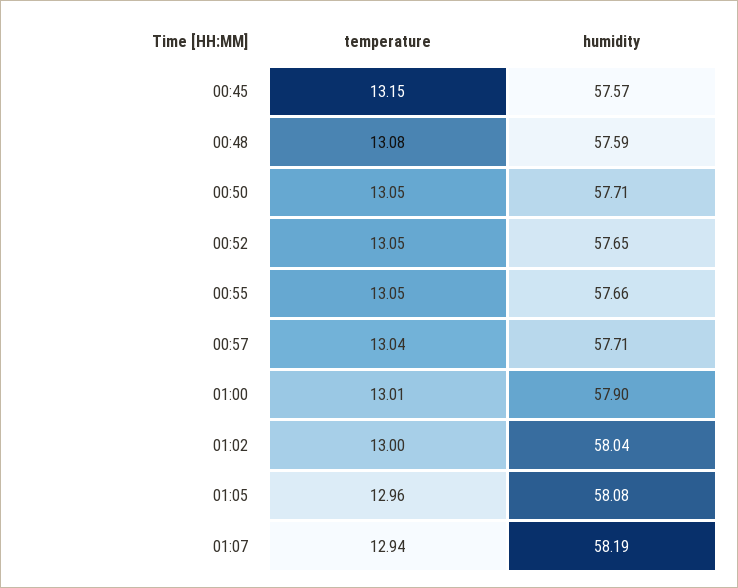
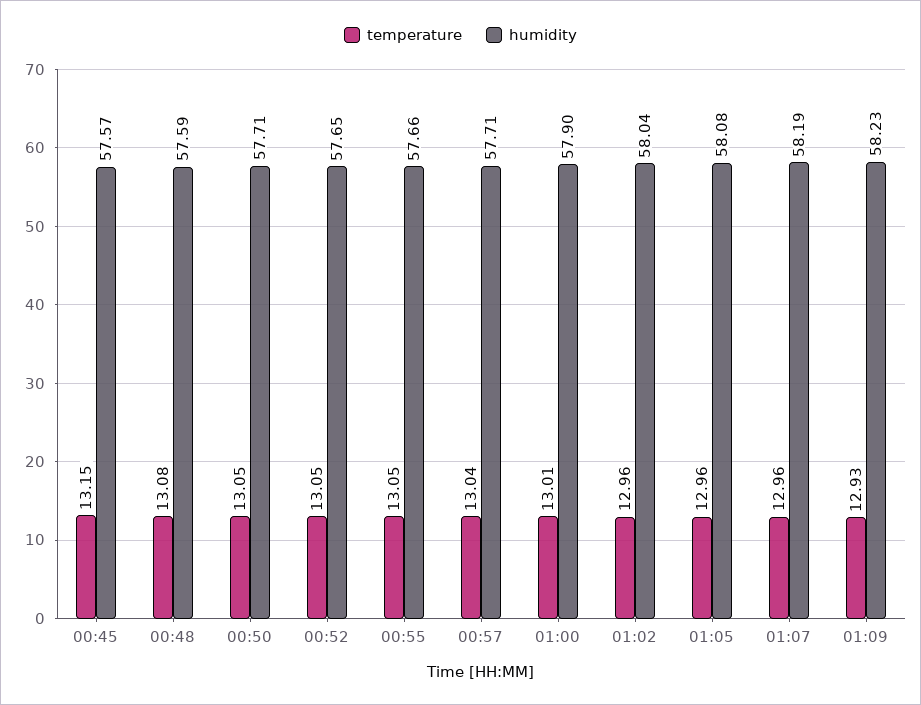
temperature, 01:02: 13 -> 12.96
temperature, 01:07: 12.94 -> 12.96
temperature, 01:09: none -> 12.93
humidity, 01:09: none -> 58.23

